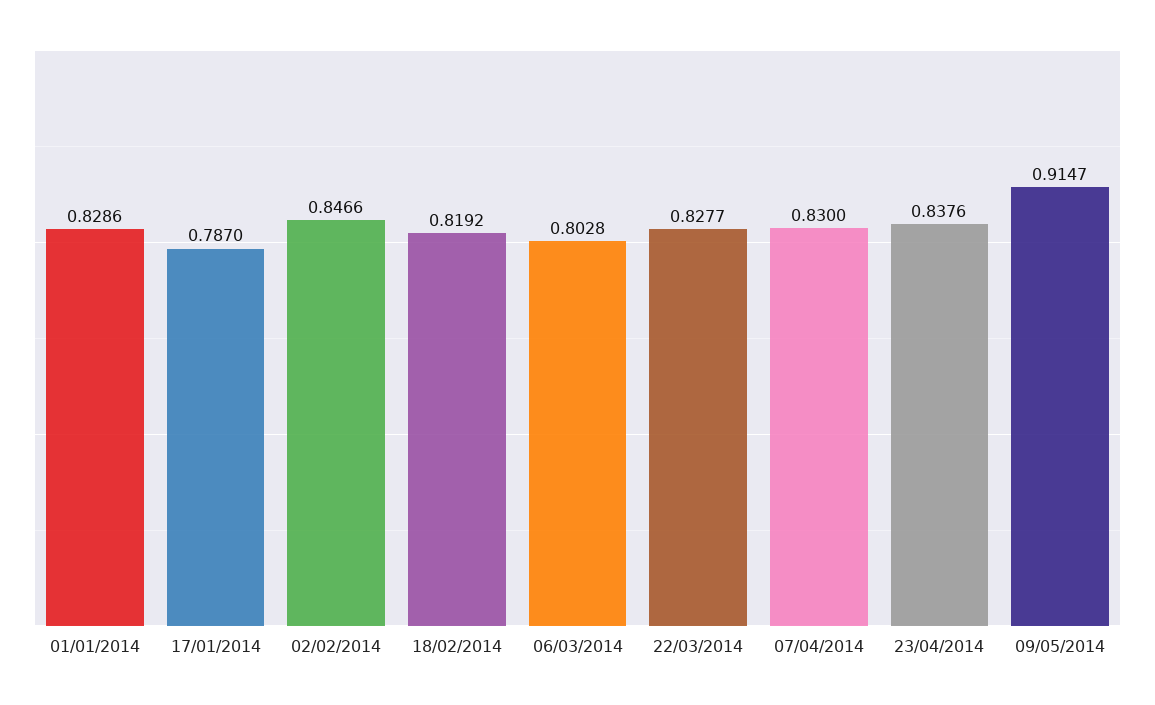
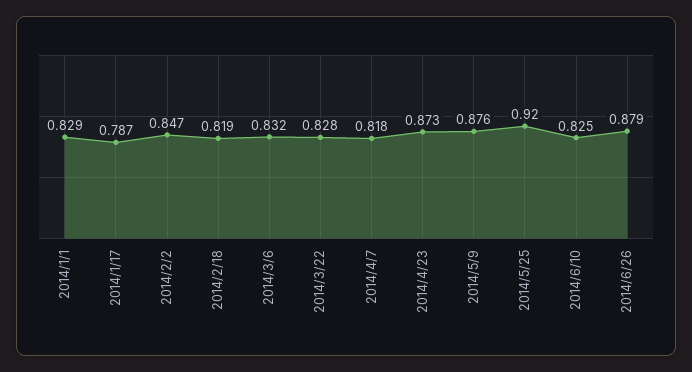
06/03/2014: 0.8028 -> 0.832
07/04/2014: 0.83 -> 0.818
23/04/2014: 0.8376 -> 0.873
09/05/2014: 0.9147 -> 0.876
2014/5/25: none -> 0.92
2014/6/10: none -> 0.825
2014/6/26: none -> 0.879

